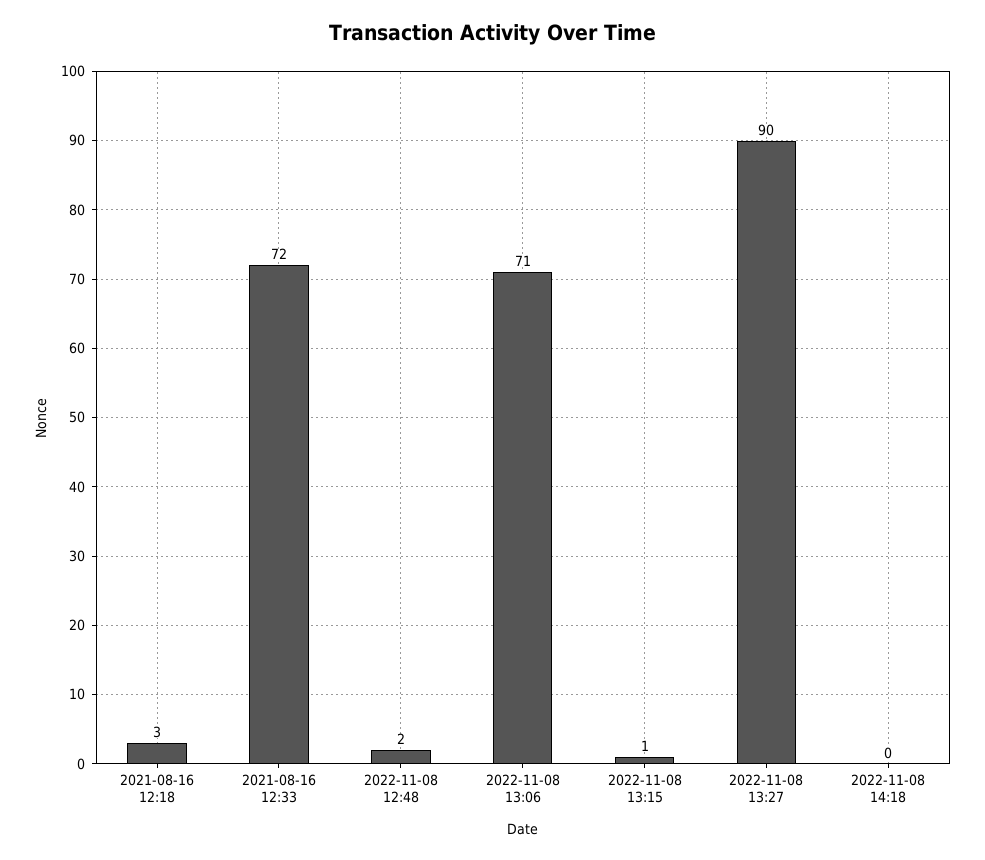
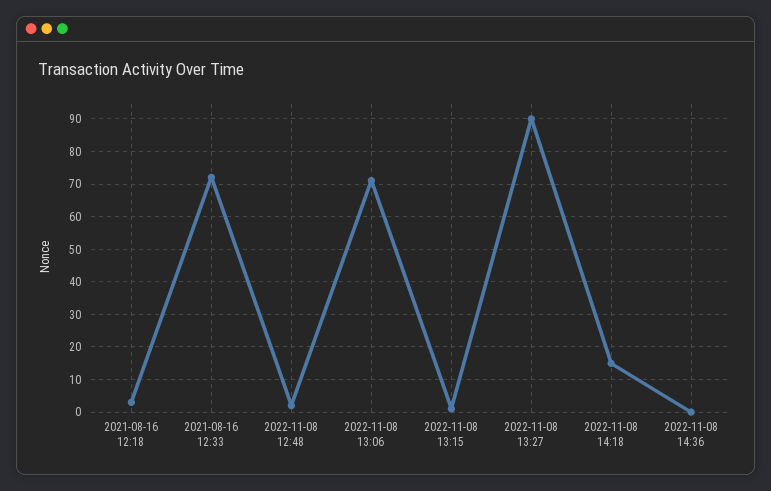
2022-11-08 14:18: 0 -> 15
2022-11-08 14:36: none -> 0

